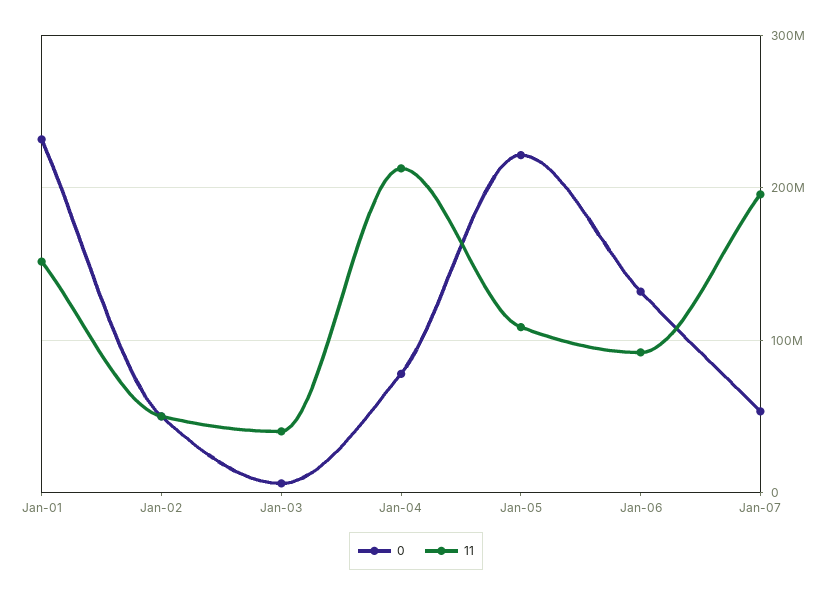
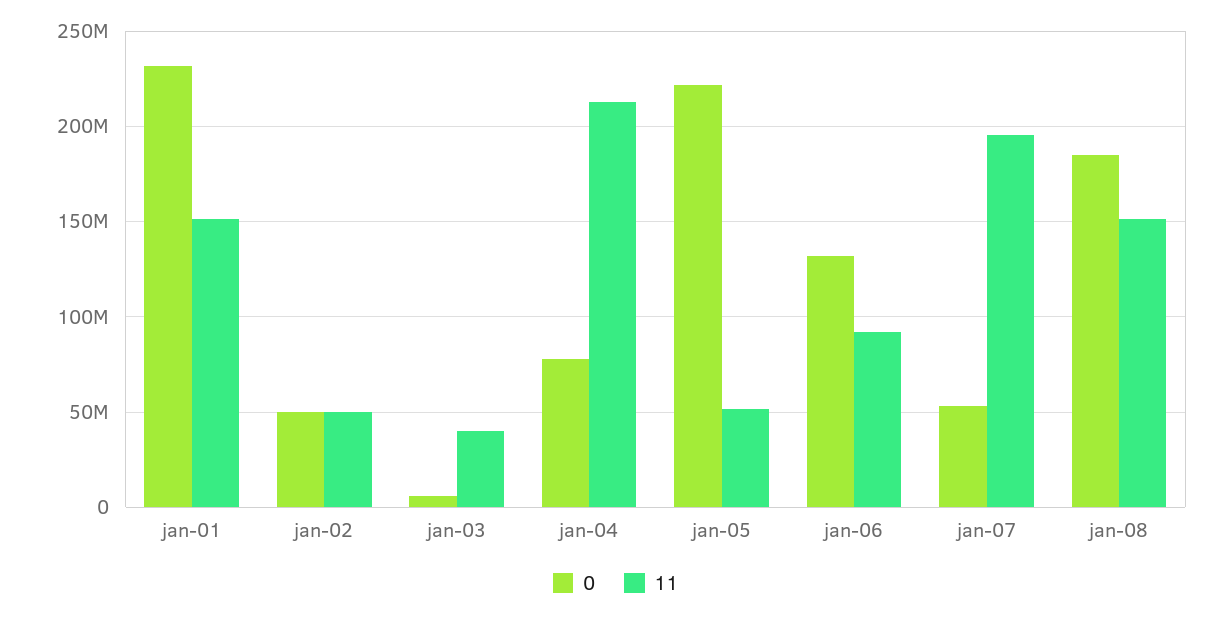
11, Jan-05: 110000000 -> 50000000
0, jan-08: none -> 185000000
11, jan-08: none -> 150000000

